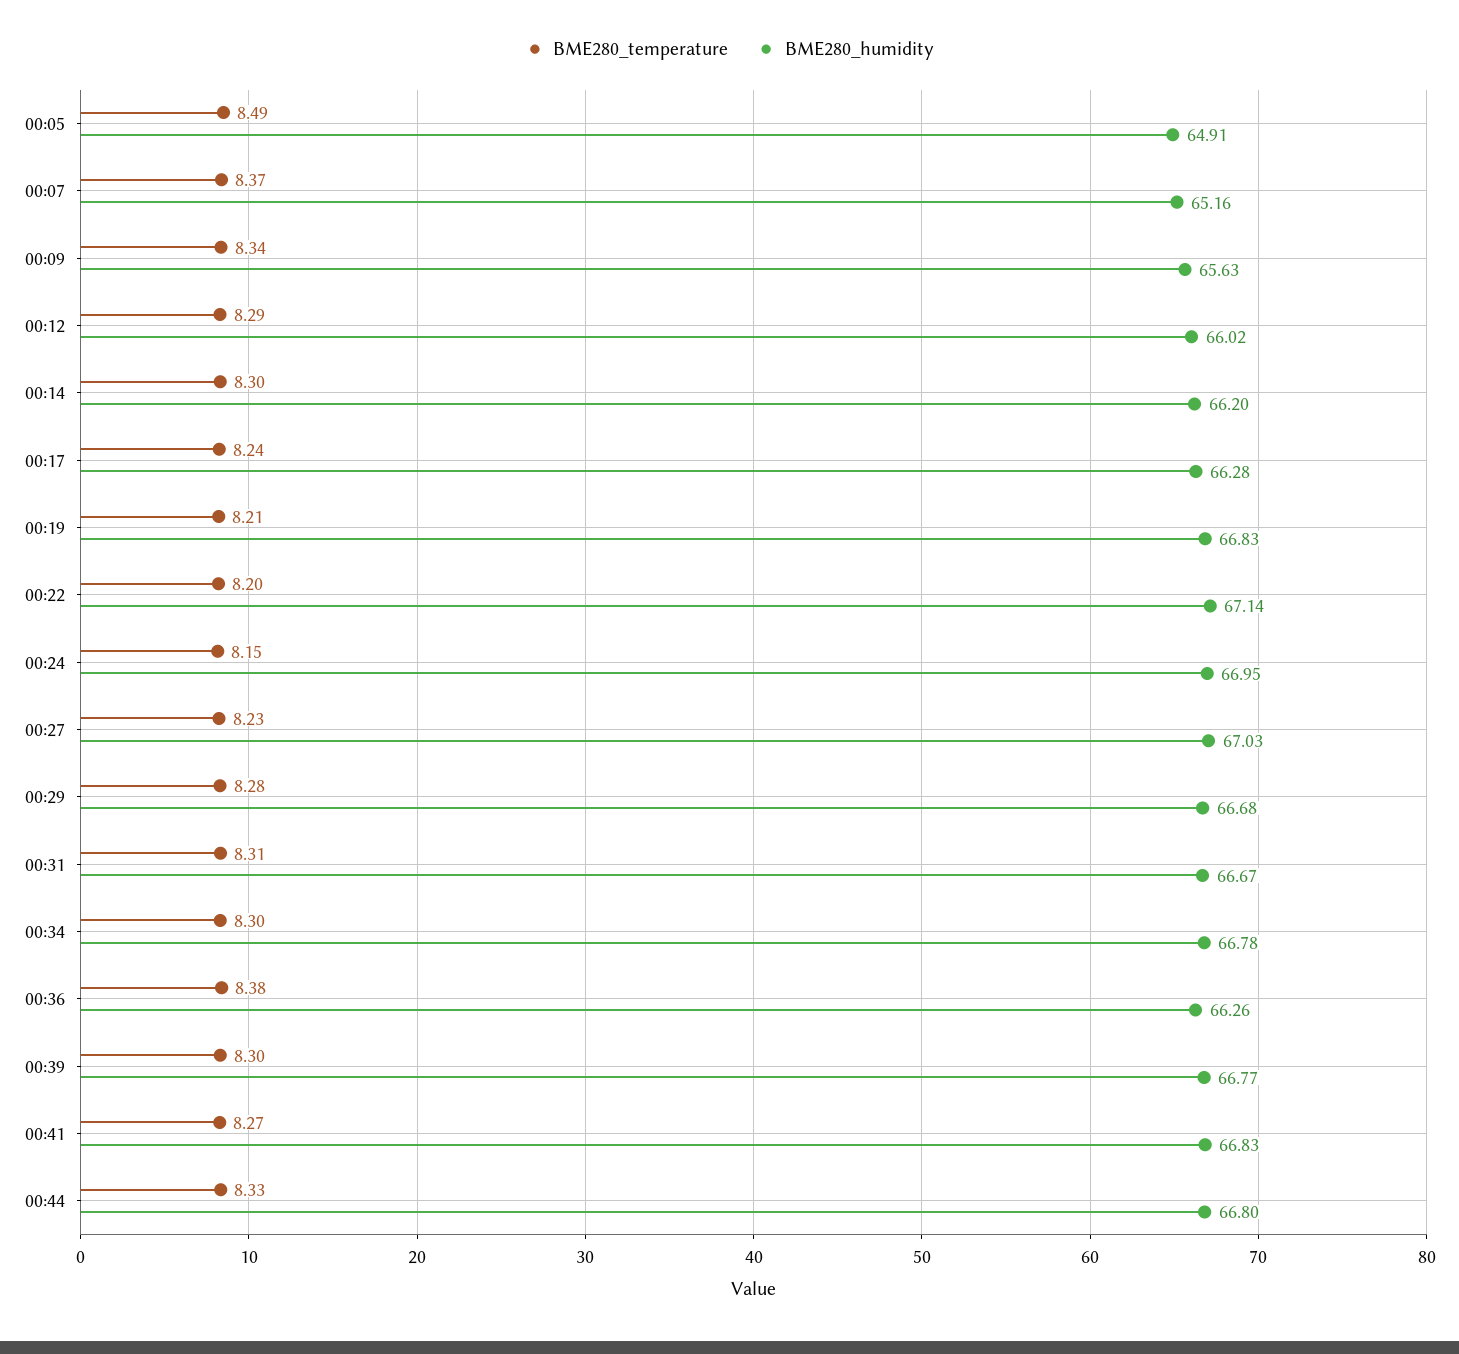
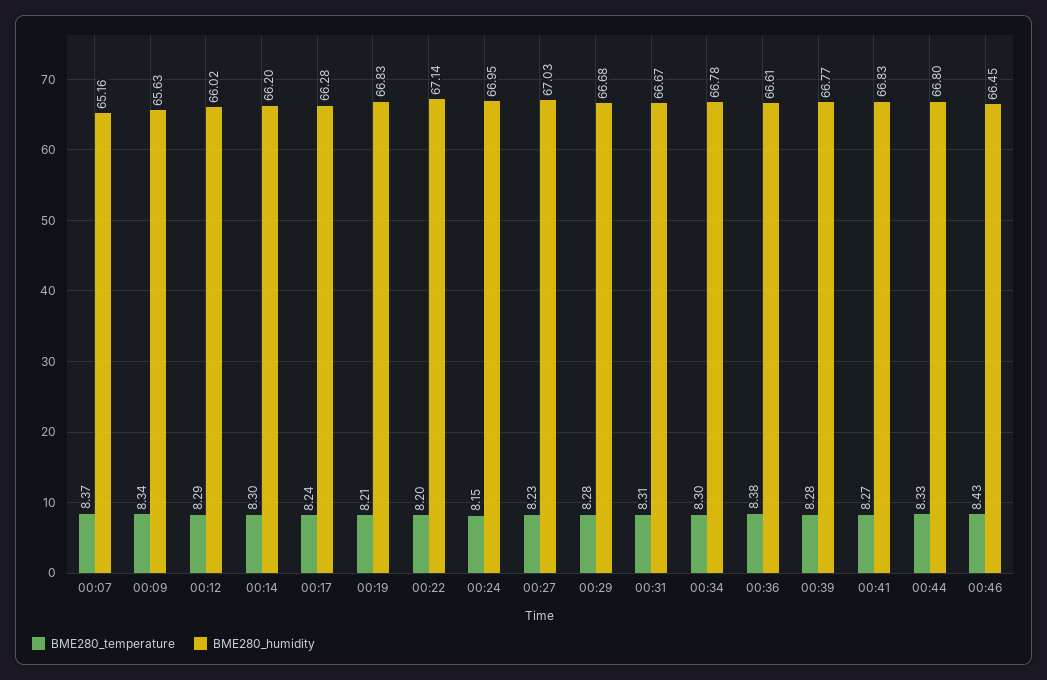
BME280_temperature, 00:05: 8.49 -> none
BME280_humidity, 00:05: 64.91 -> none
BME280_humidity, 00:36: 66.26 -> 66.61
BME280_temperature, 00:39: 8.3 -> 8.28
BME280_temperature, 00:46: none -> 8.43
BME280_humidity, 00:46: none -> 66.45

